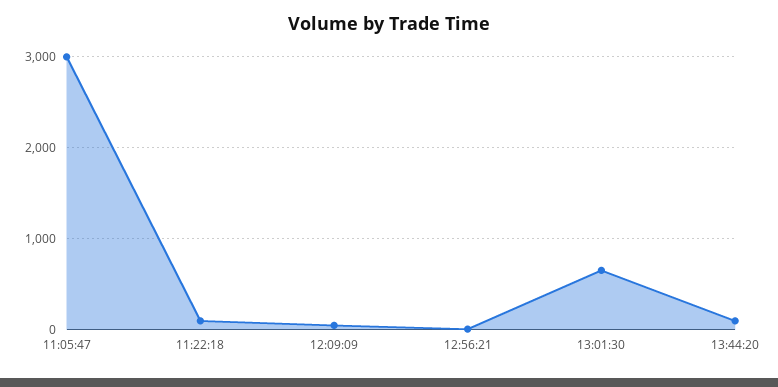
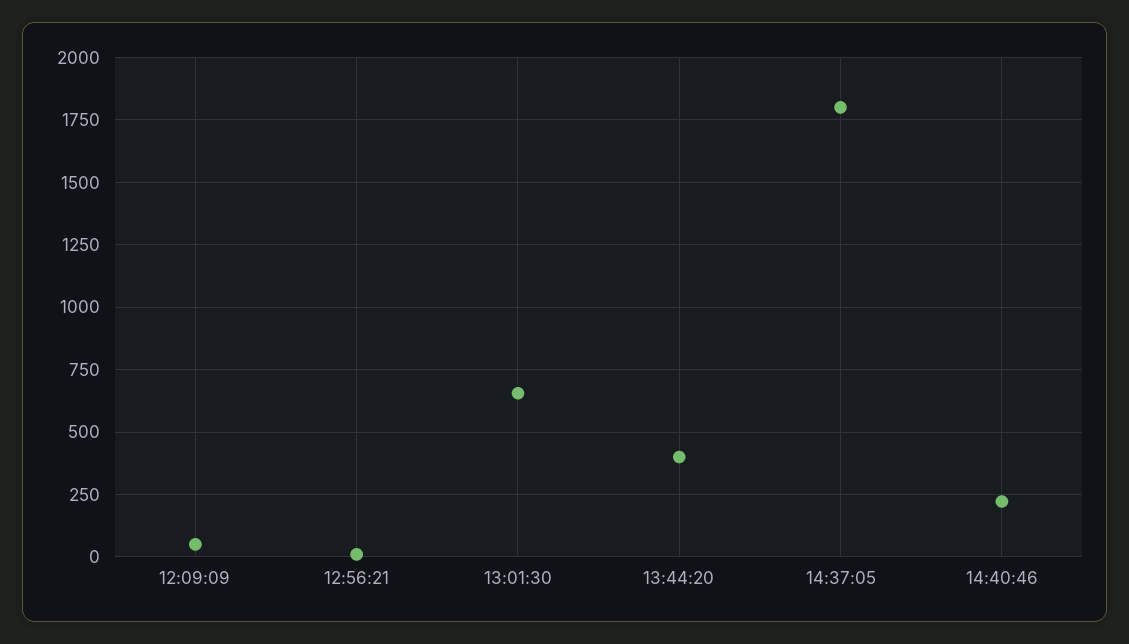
11:05:47: 3000 -> none
11:22:18: 100 -> none
13:44:20: 100 -> 400
14:37:05: none -> 1800
14:40:46: none -> 225

